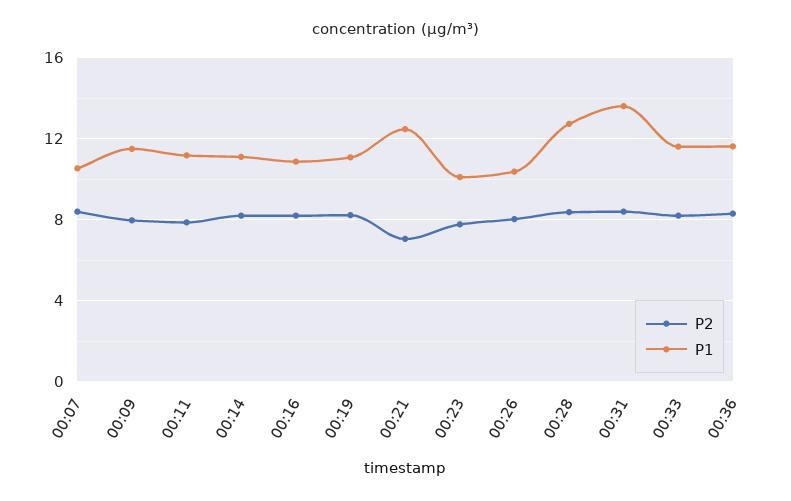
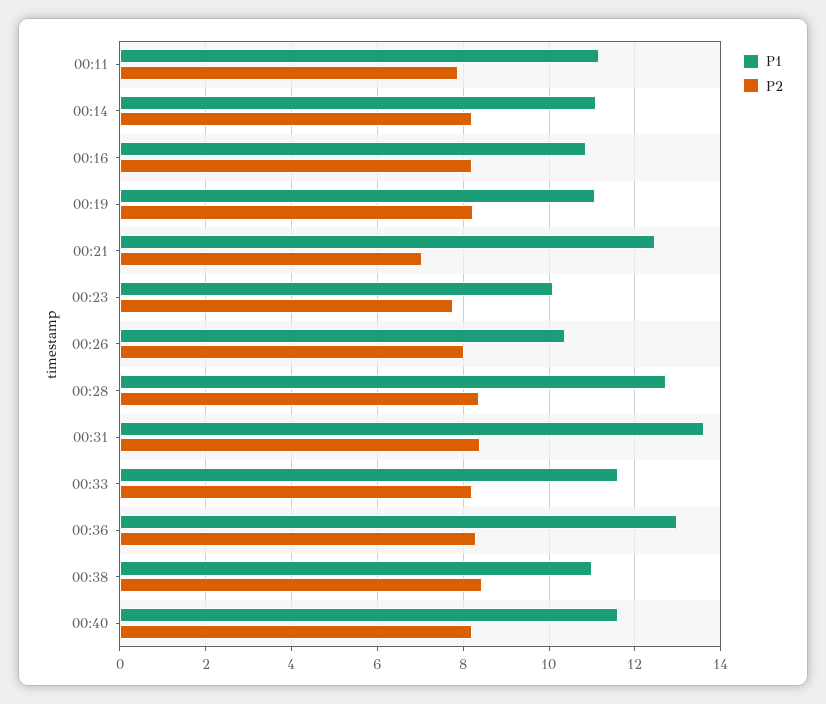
P2, 00:07: 8.5 -> none
P1, 00:07: 10.5 -> none
P2, 00:09: 8 -> none
P1, 00:09: 11.5 -> none
P1, 00:36: 11.5 -> 13
P1, 00:38: none -> 11
P2, 00:38: none -> 8.4
P1, 00:40: none -> 11.6
P2, 00:40: none -> 8.2

